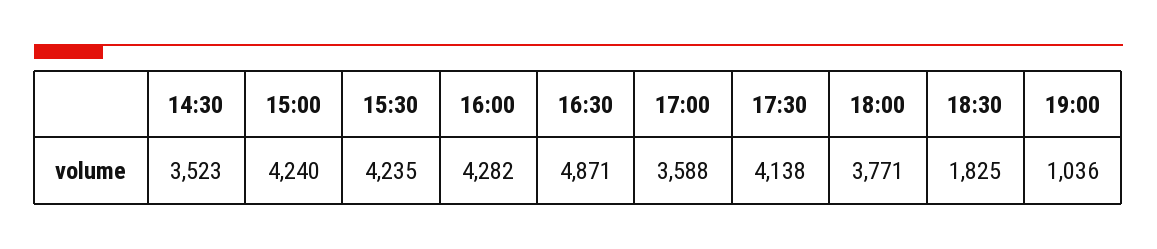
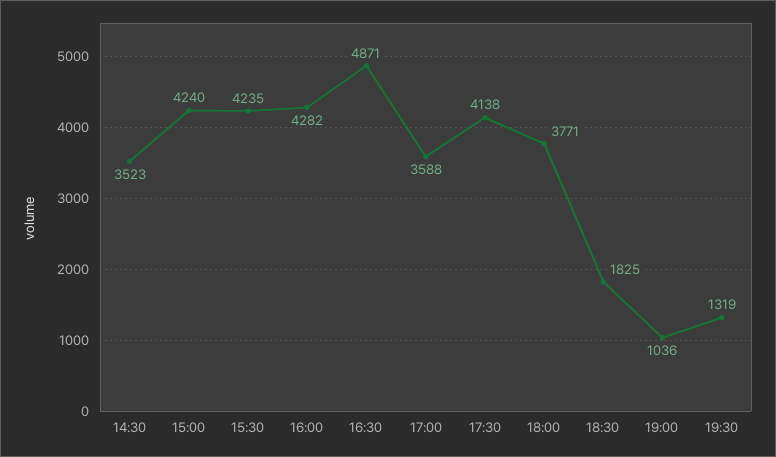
19:30: none -> 1319

